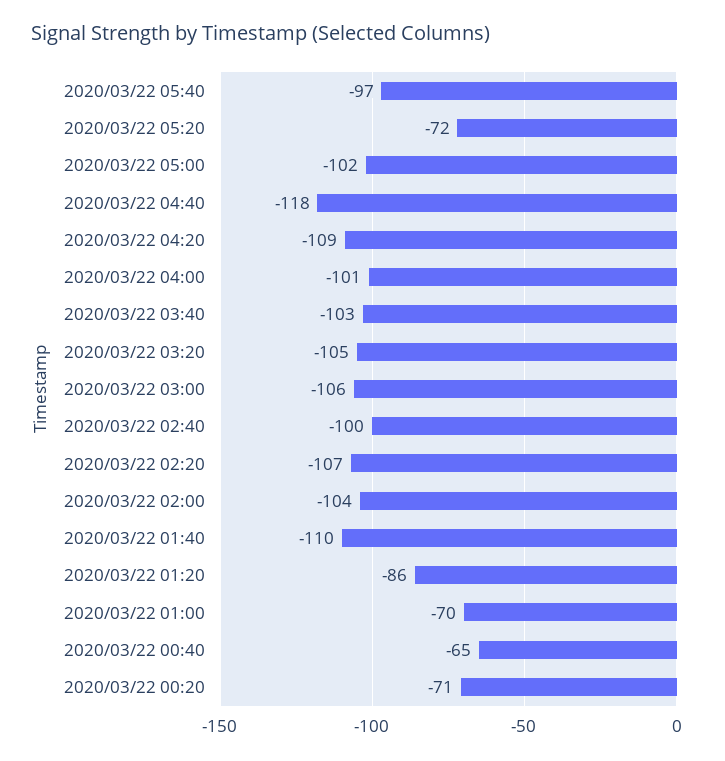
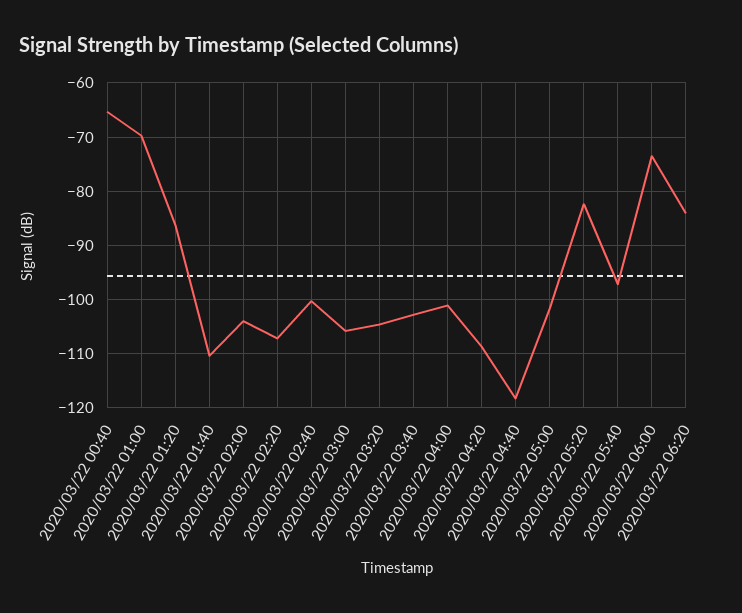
2020/03/22 05:20: -72 -> -82
2020/03/22 00:20: -71 -> none
2020/03/22 06:00: none -> -74
2020/03/22 06:20: none -> -84

